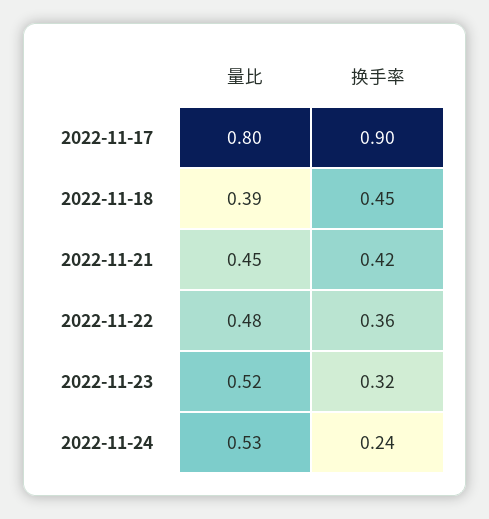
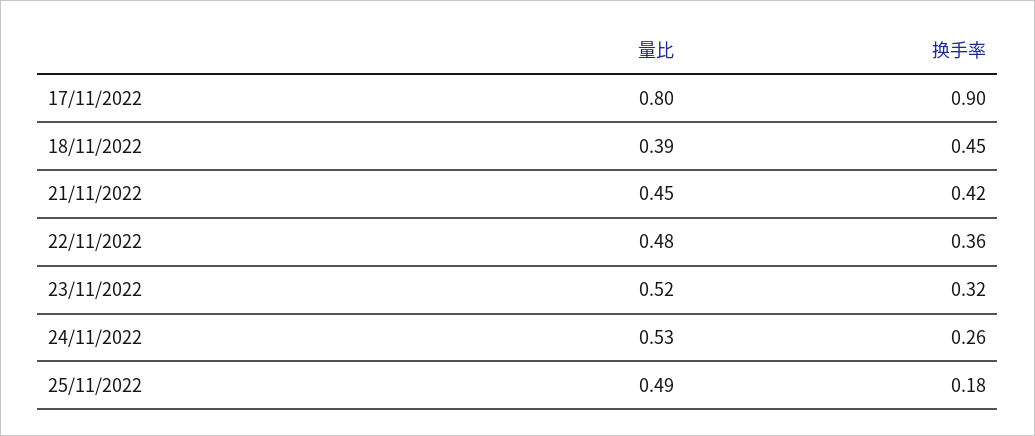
换手率, 2022-11-24: 0.24 -> 0.26
量比, 25/11/2022: none -> 0.49
换手率, 25/11/2022: none -> 0.18

